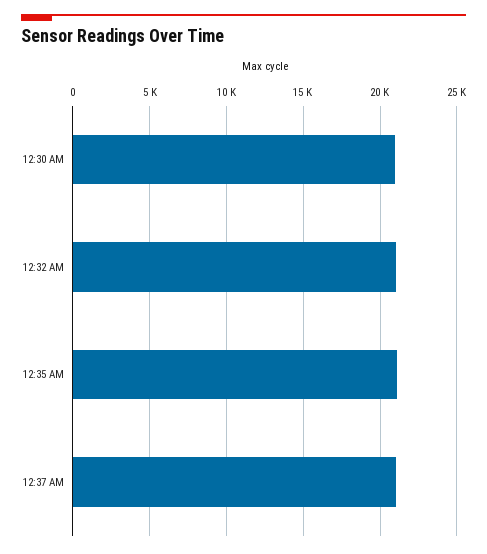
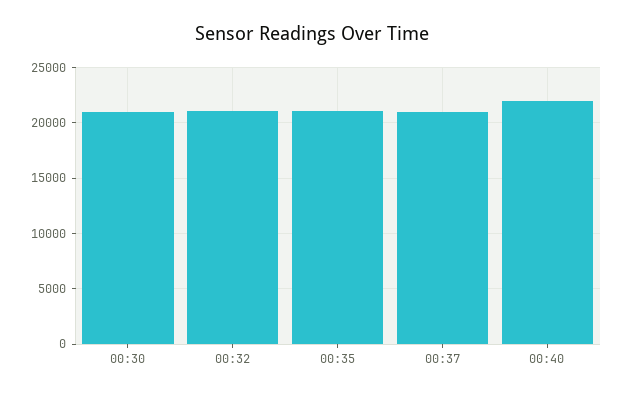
00:40: none -> 22000

